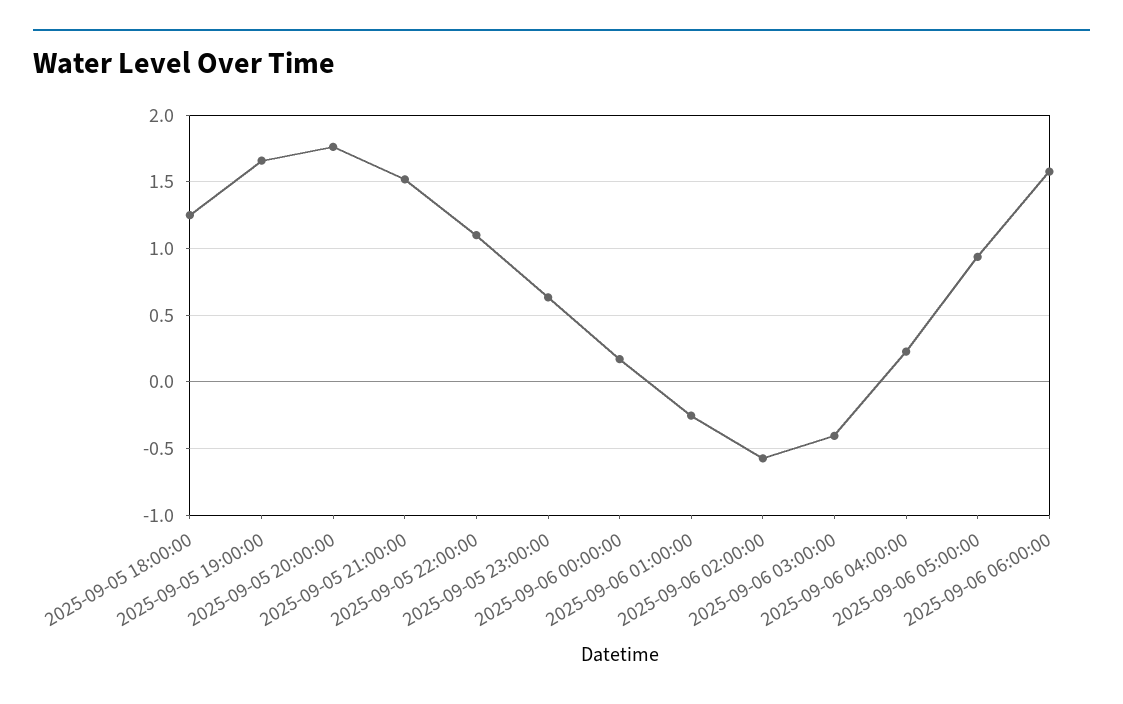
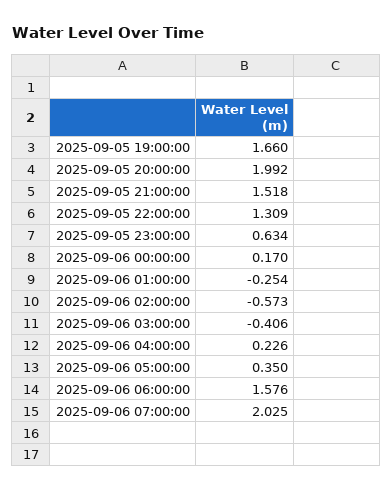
2025-09-05 18:00:00: 1.25 -> none
2025-09-05 20:00:00: 1.75 -> 1.992
2025-09-05 22:00:00: 1.1 -> 1.309
2025-09-06 05:00:00: 0.95 -> 0.35
2025-09-06 07:00:00: none -> 2.025

